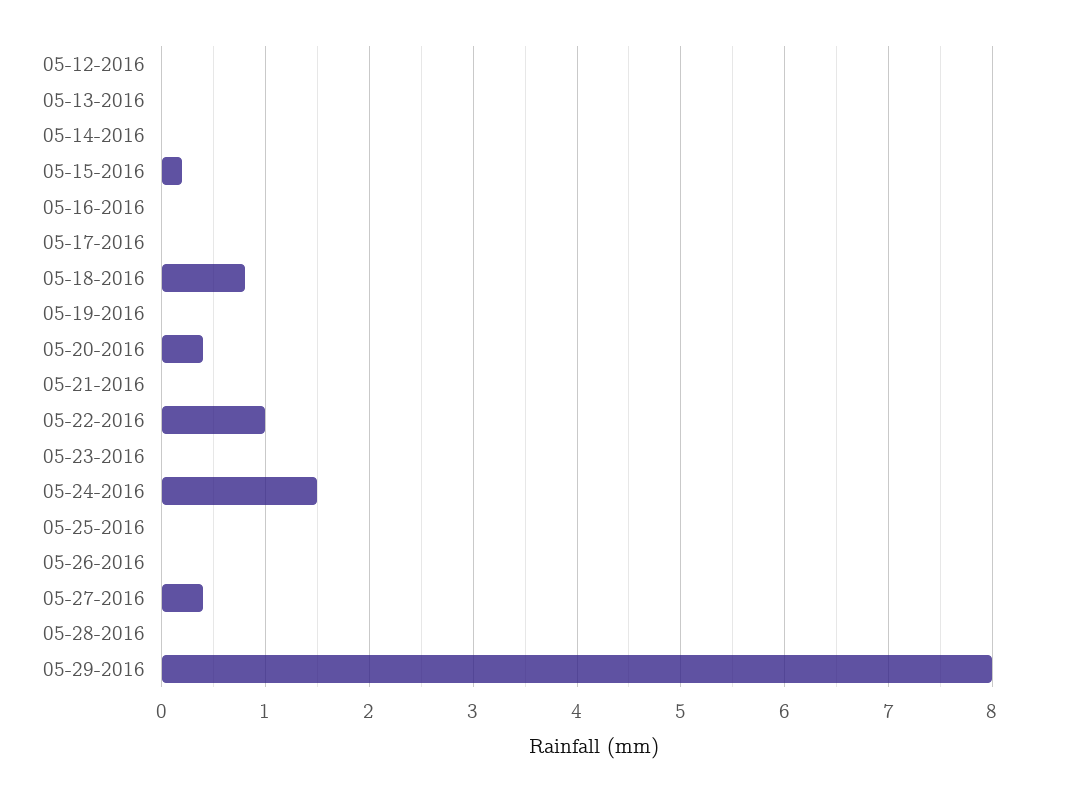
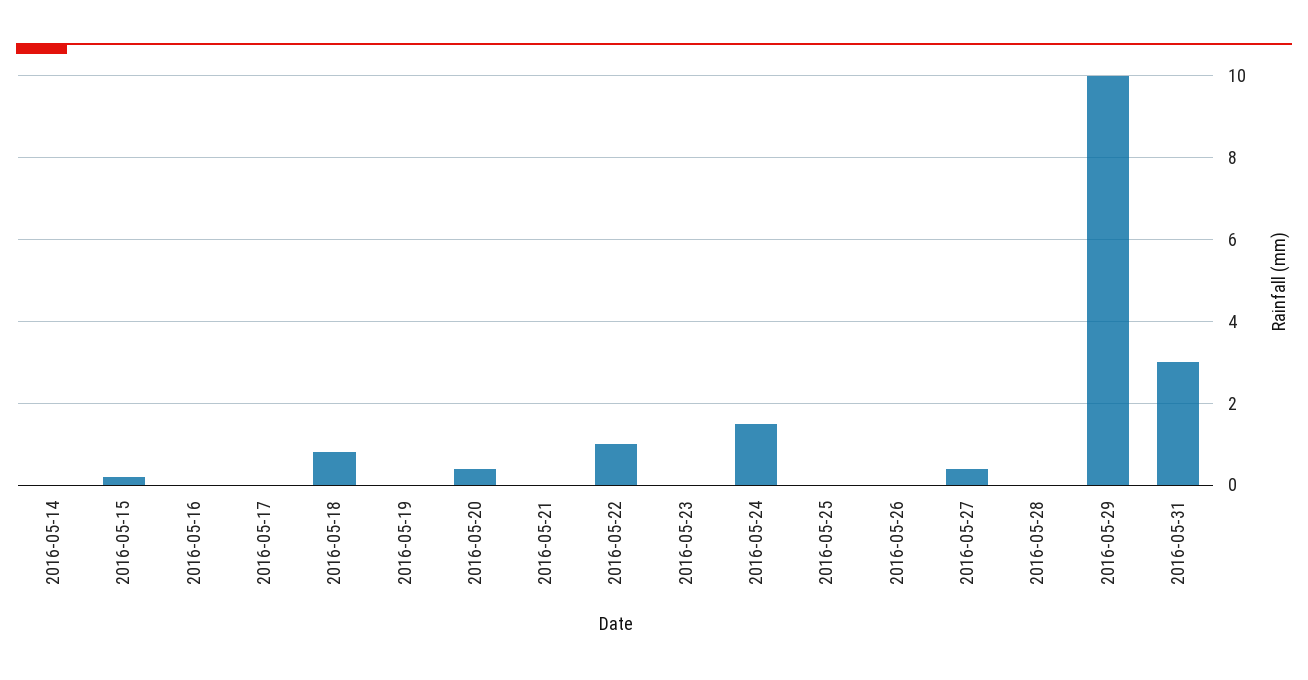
05-12-2016: 0 -> none
05-13-2016: 0 -> none
05-29-2016: 8 -> 10
2016-05-31: none -> 3

